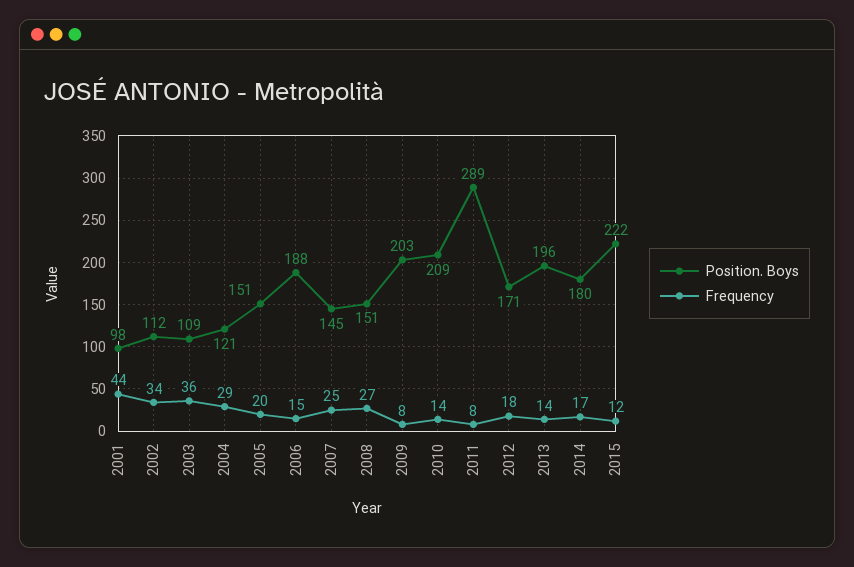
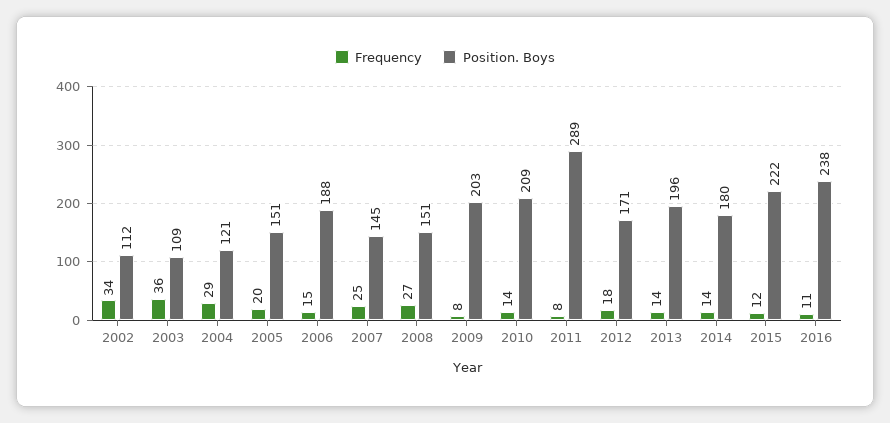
Position. Boys, 2001: 98 -> none
Frequency, 2001: 44 -> none
Frequency, 2014: 17 -> 14
Frequency, 2016: none -> 11
Position. Boys, 2016: none -> 238

